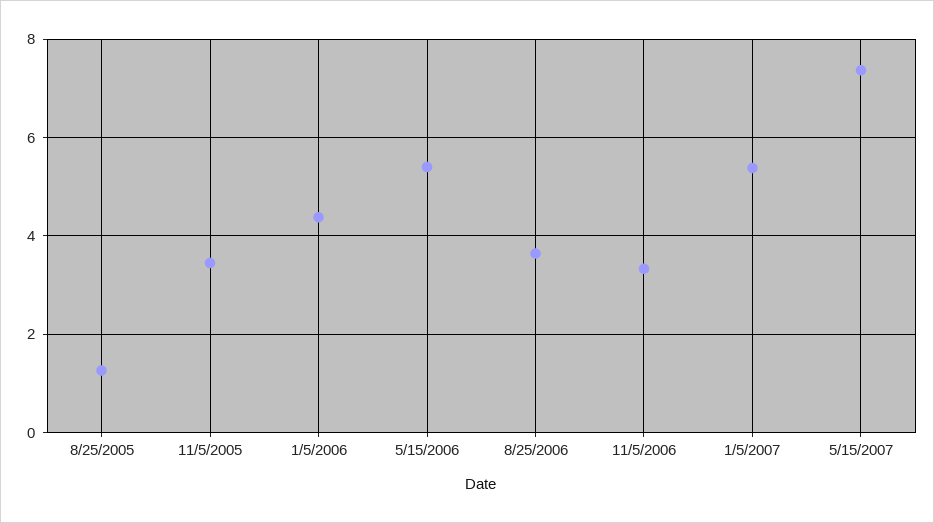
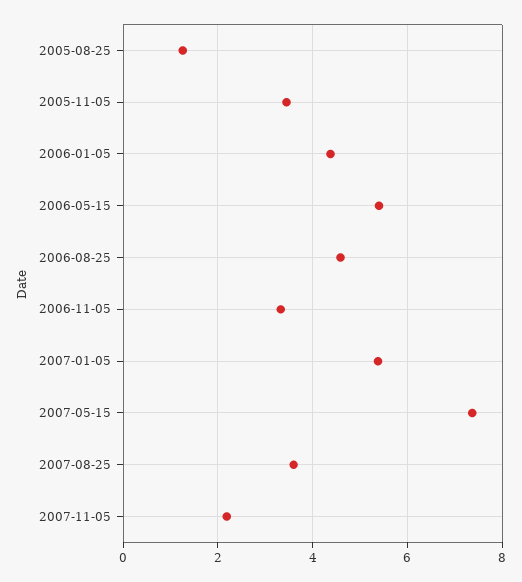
8/25/2006: 3.6 -> 4.6
2007-08-25: none -> 3.6
2007-11-05: none -> 2.2

